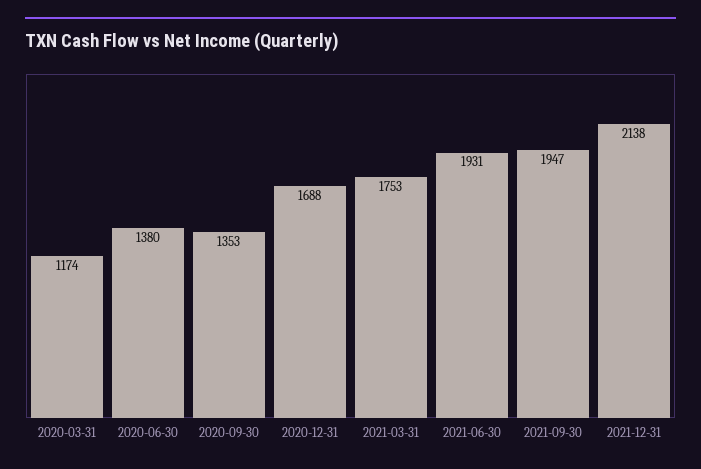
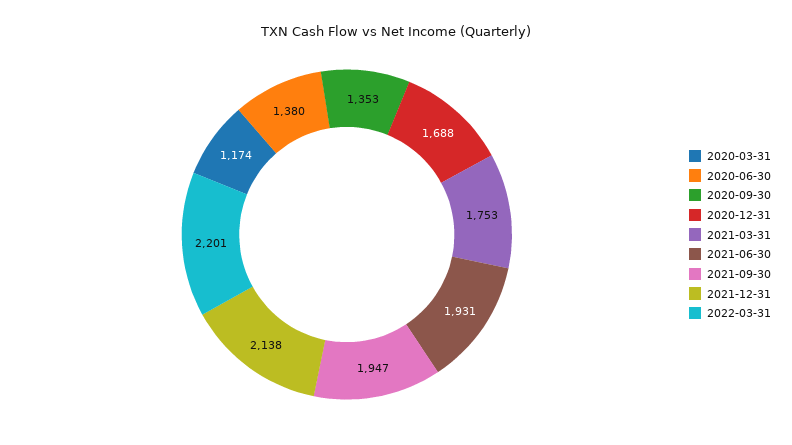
2022-03-31: none -> 2201

